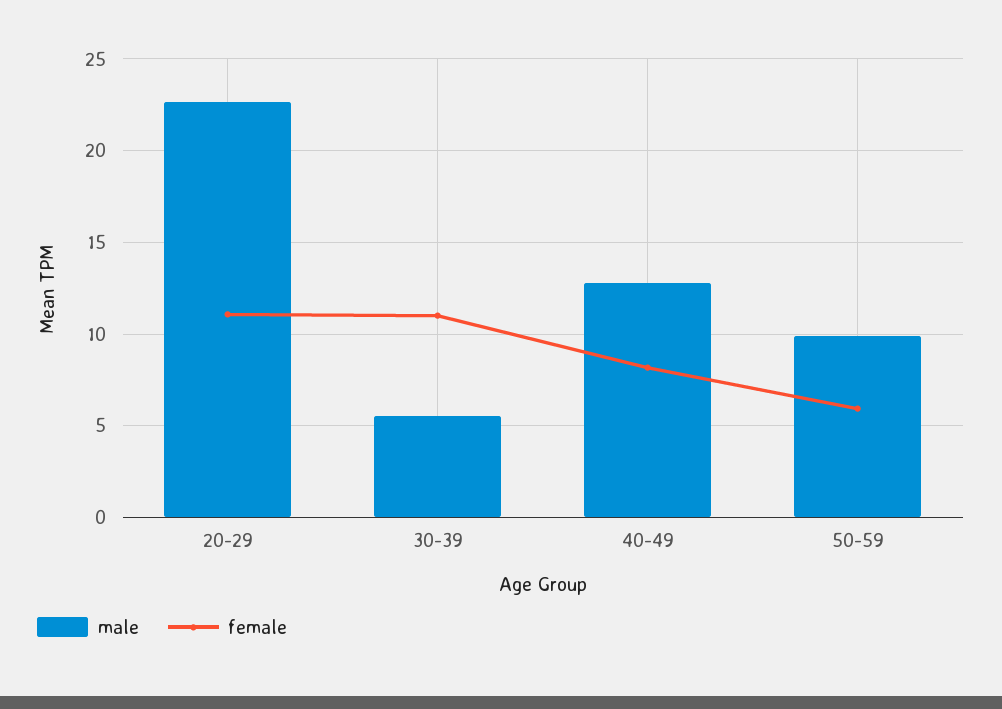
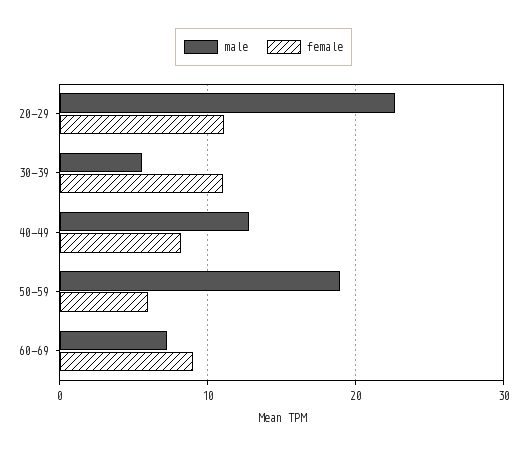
male, 50-59: 10 -> 19
male, 60-69: none -> 7
female, 60-69: none -> 9

